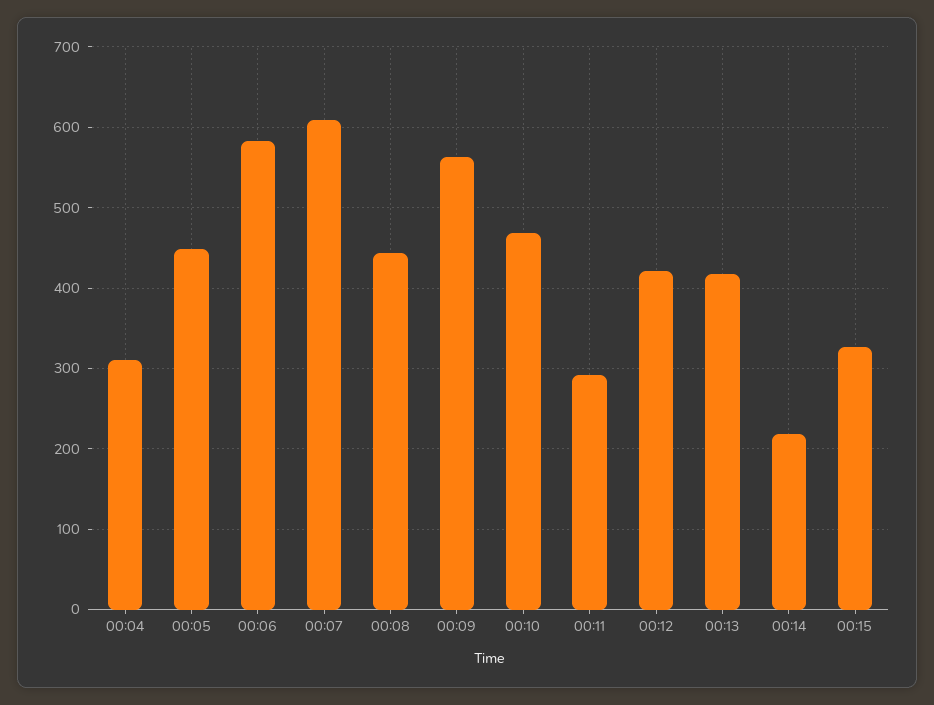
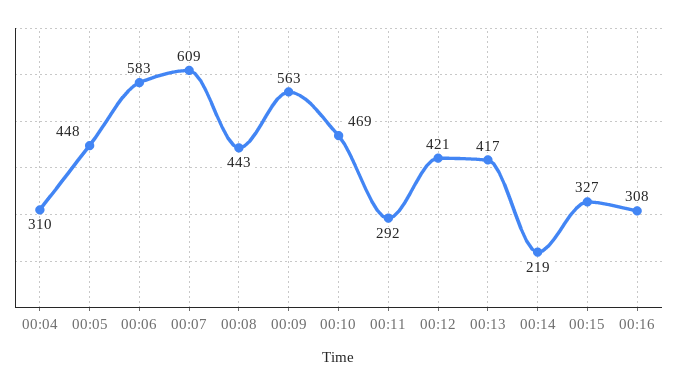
00:16: none -> 308

